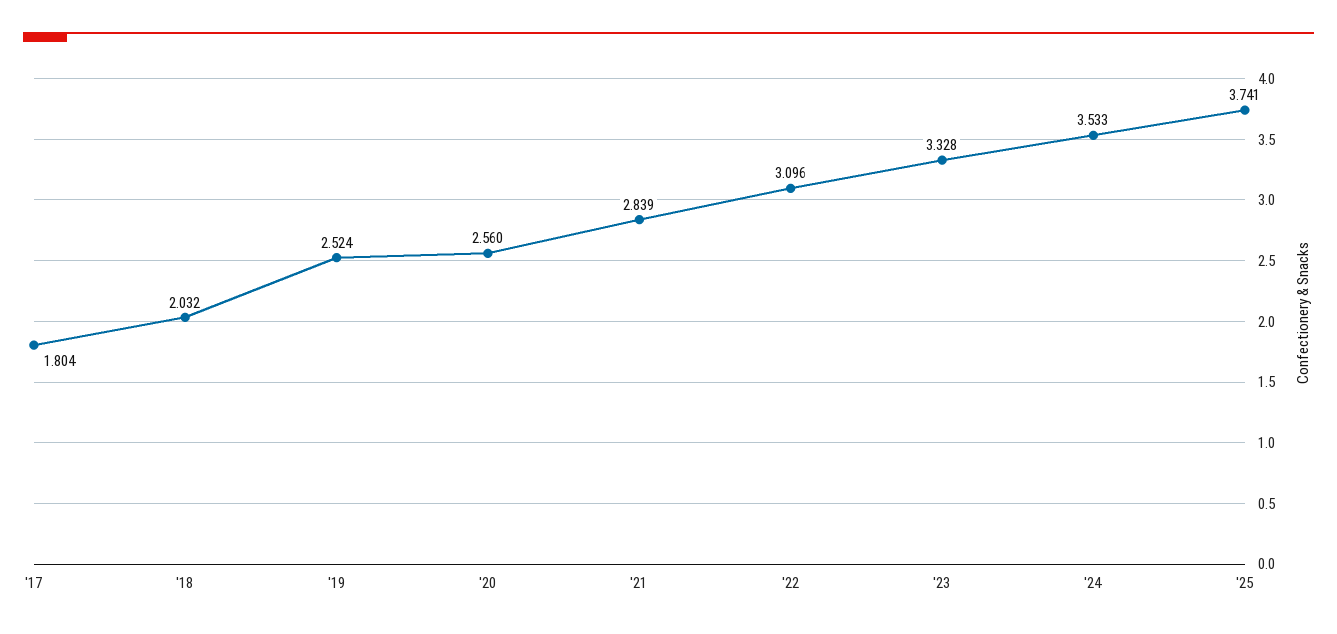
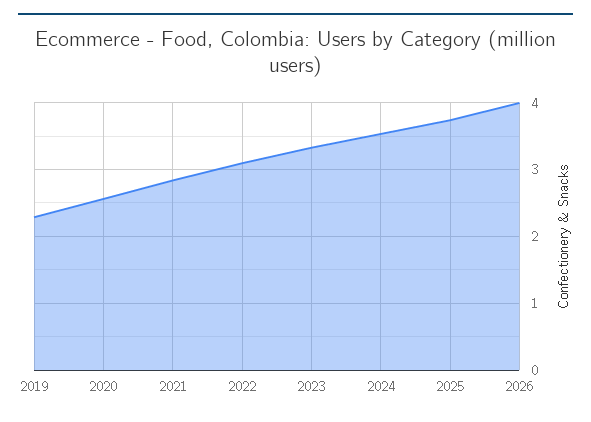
'17: 1.804 -> none
'18: 2.032 -> none
'19: 2.524 -> 2.3
2026: none -> 4

